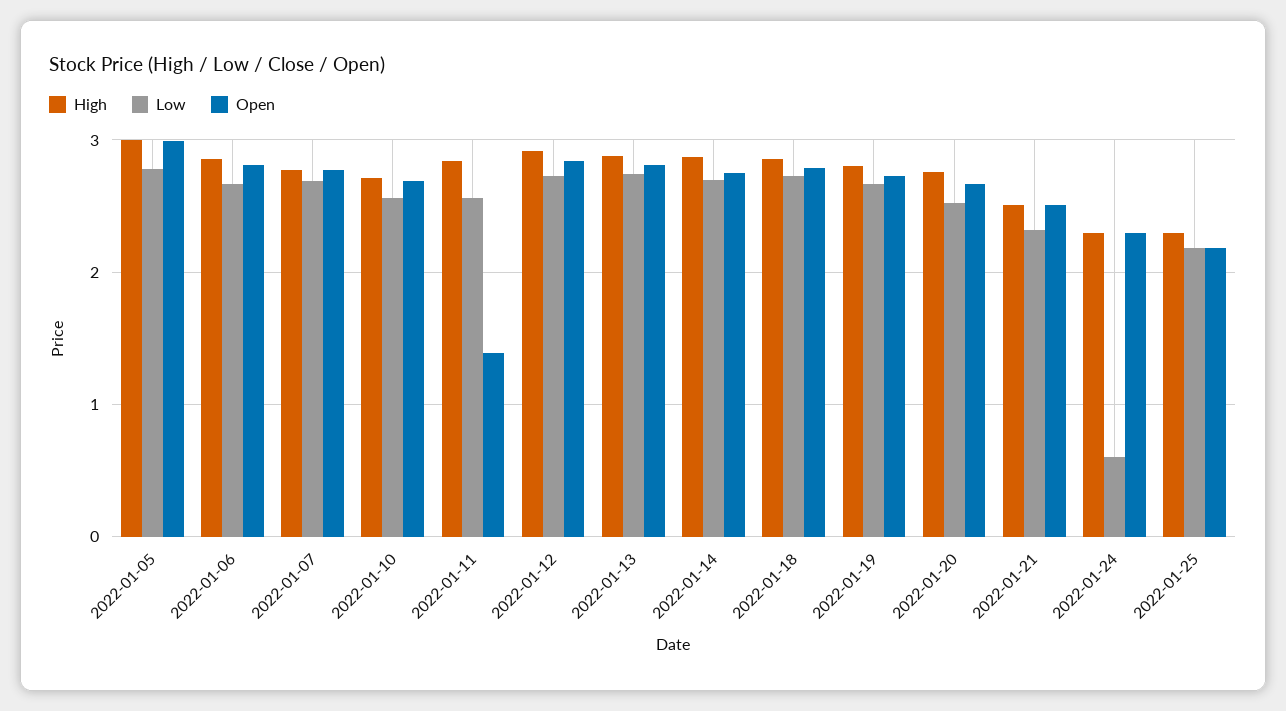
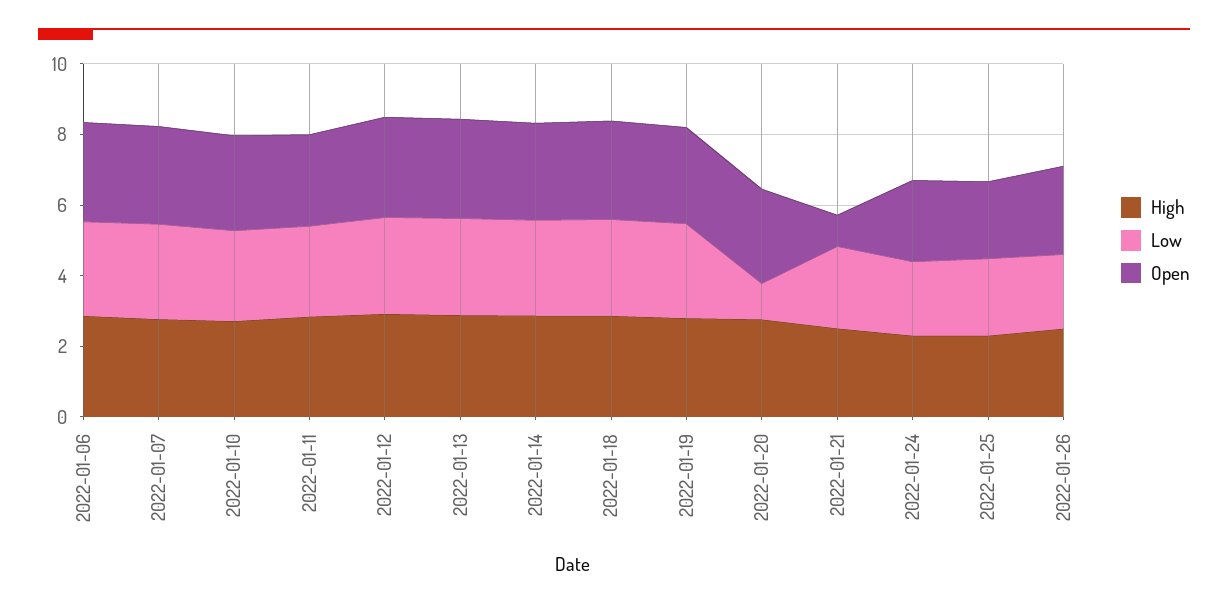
High, 2022-01-05: 3 -> none
Low, 2022-01-05: 2.8 -> none
Open, 2022-01-05: 3 -> none
Open, 2022-01-11: 1.4 -> 2.5
Low, 2022-01-20: 2.5 -> 1
Open, 2022-01-21: 2.5 -> 1
Low, 2022-01-24: 0.6 -> 2
High, 2022-01-26: none -> 2.5
Low, 2022-01-26: none -> 2
Open, 2022-01-26: none -> 2.5

